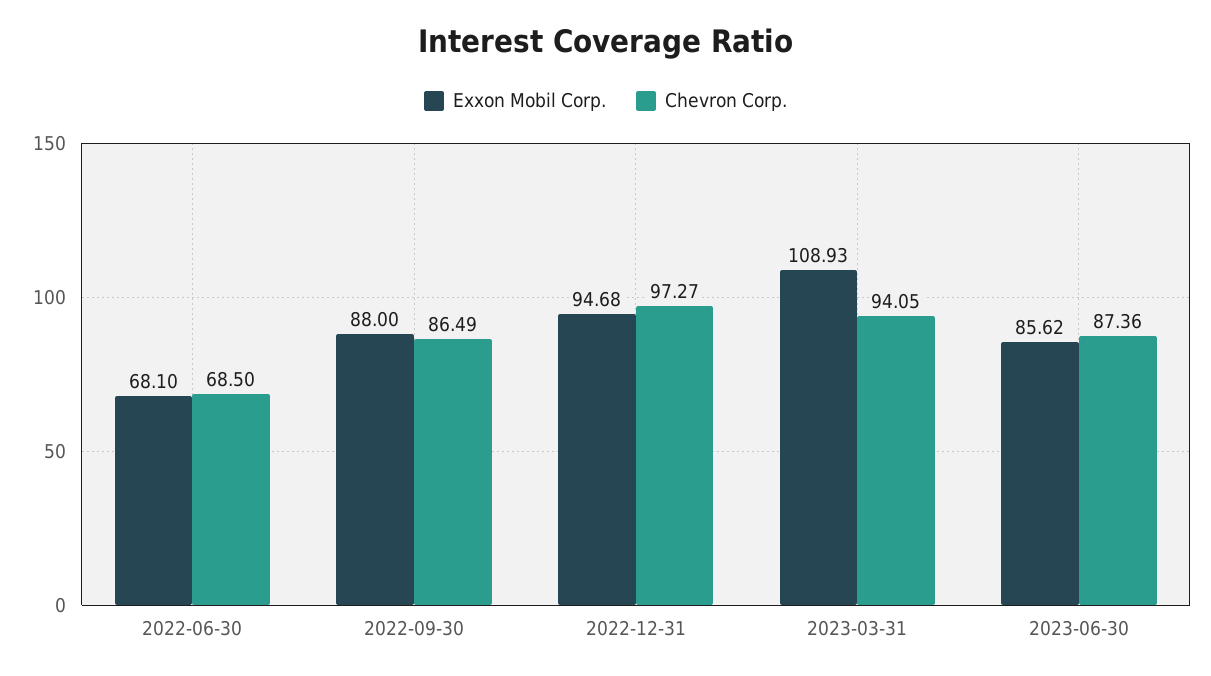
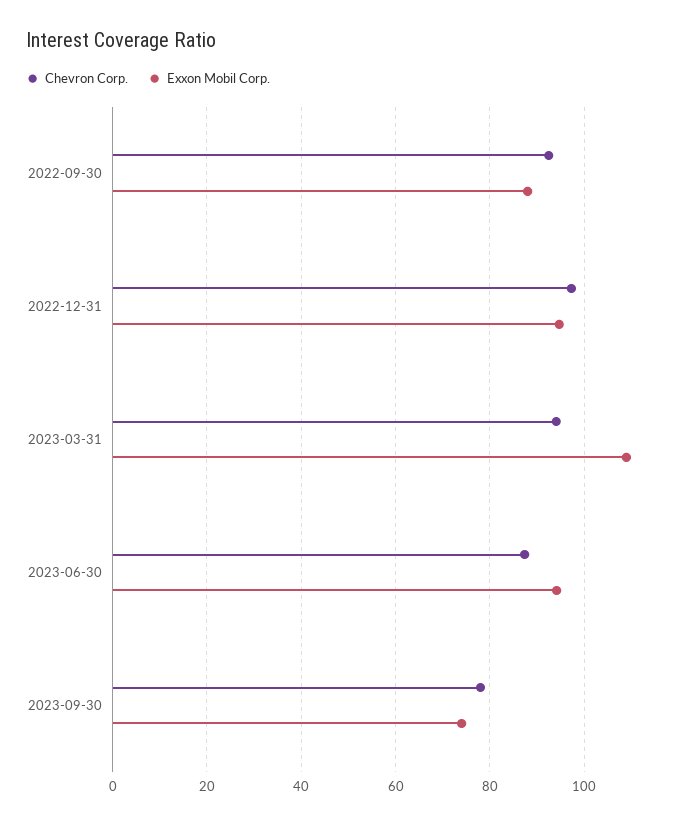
Exxon Mobil Corp., 2022-06-30: 68.1 -> none
Chevron Corp., 2022-06-30: 68.5 -> none
Chevron Corp., 2022-09-30: 86.49 -> 92
Exxon Mobil Corp., 2023-06-30: 85.62 -> 94
Chevron Corp., 2023-09-30: none -> 78
Exxon Mobil Corp., 2023-09-30: none -> 74

